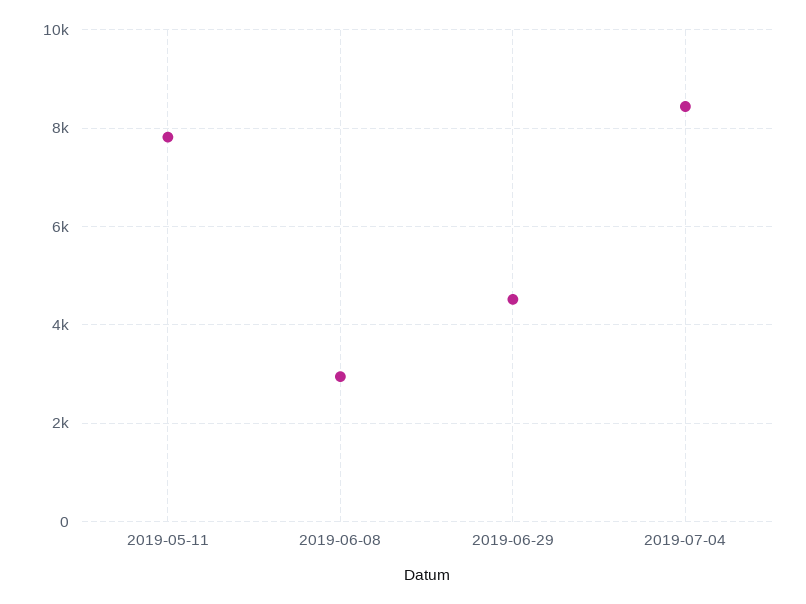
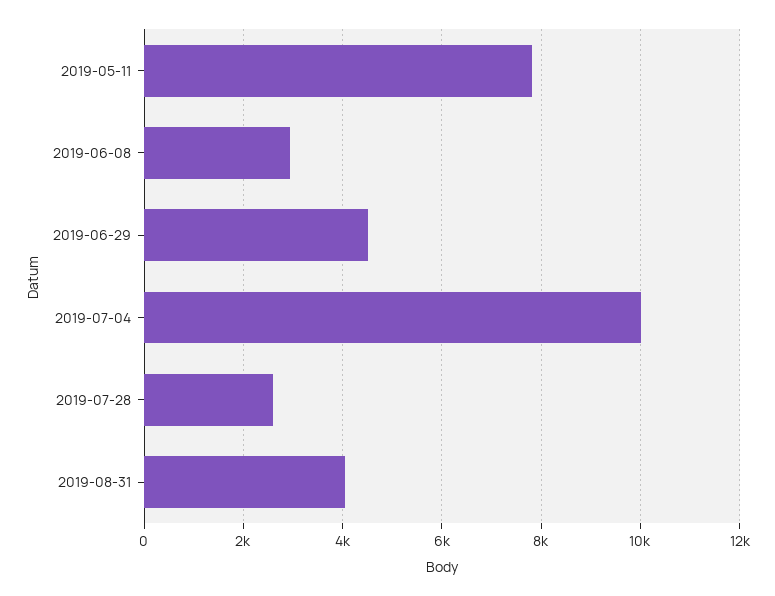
2019-07-04: 8400 -> 10000
2019-07-28: none -> 2600
2019-08-31: none -> 4000

